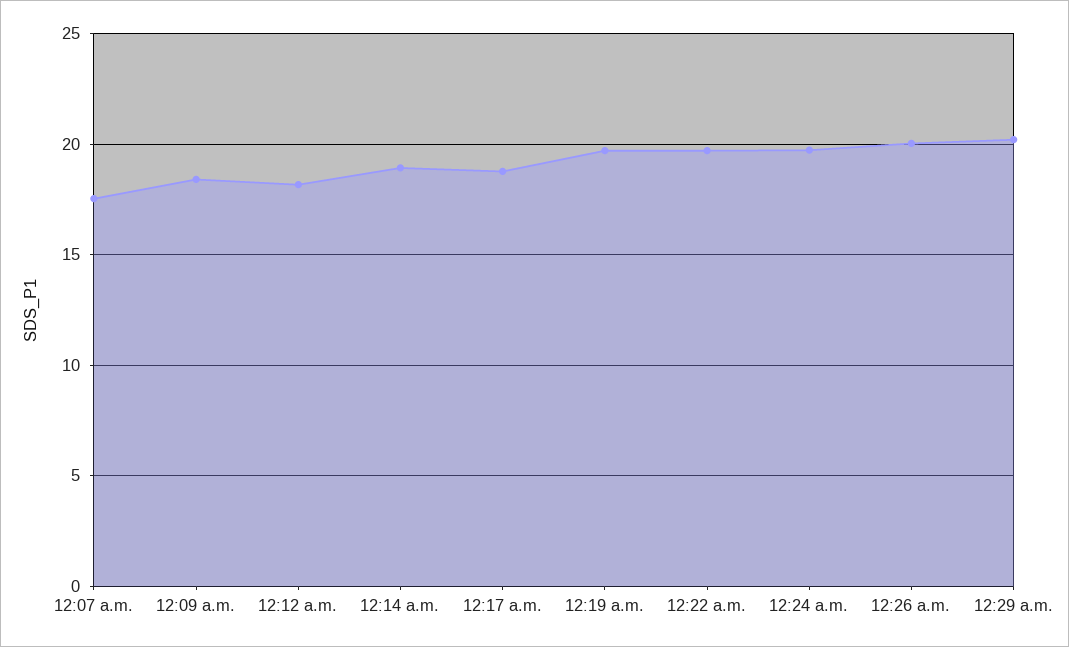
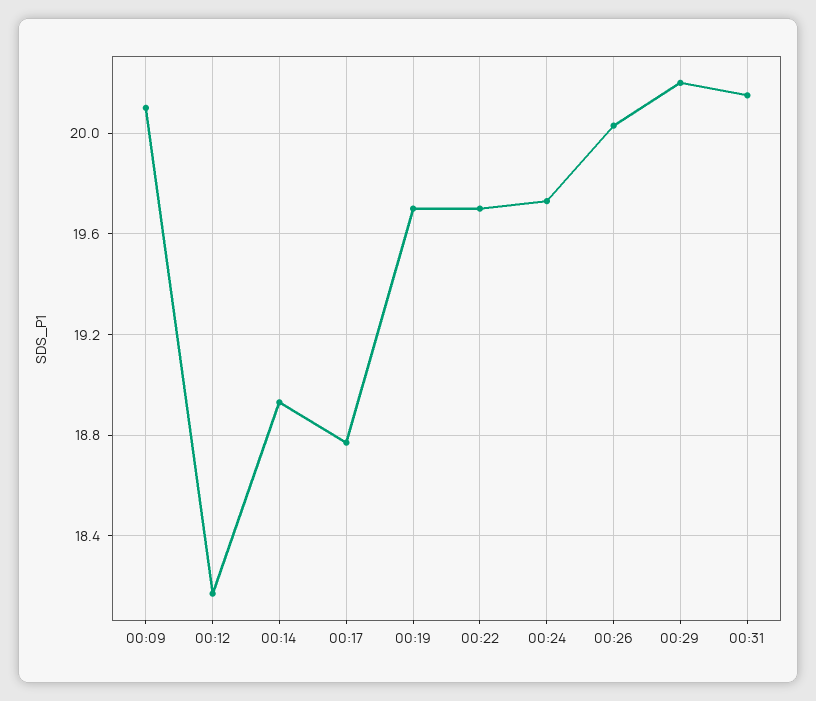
12:07 a.m.: 17.5 -> none
12:09 a.m.: 18.5 -> 20.1
00:31: none -> 20.15

